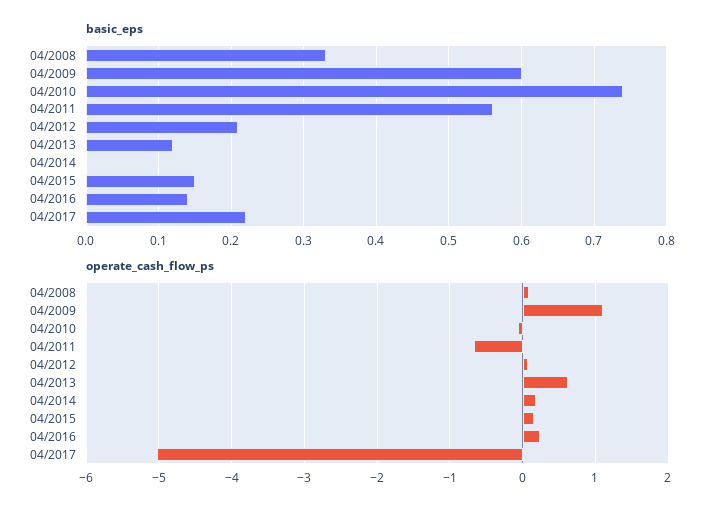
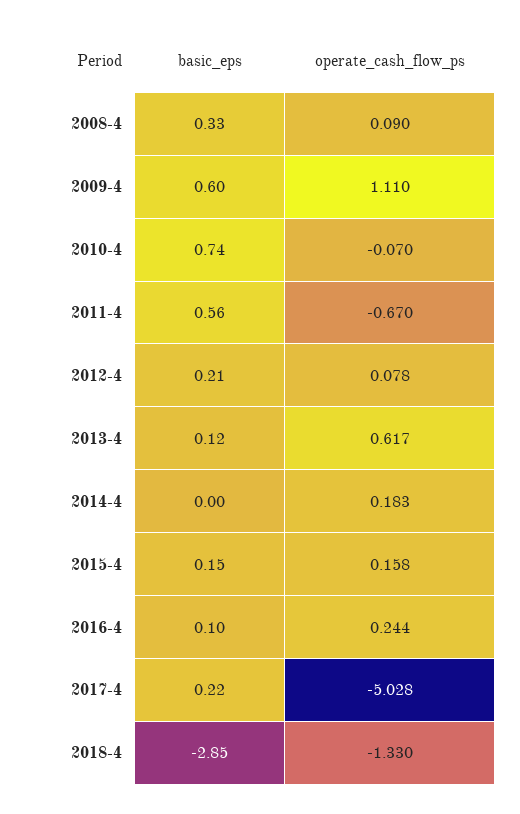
basic_eps, 04/2016: 0.14 -> 0.1
basic_eps, 2018-4: none -> -2.85
operate_cash_flow_ps, 2018-4: none -> -1.33

